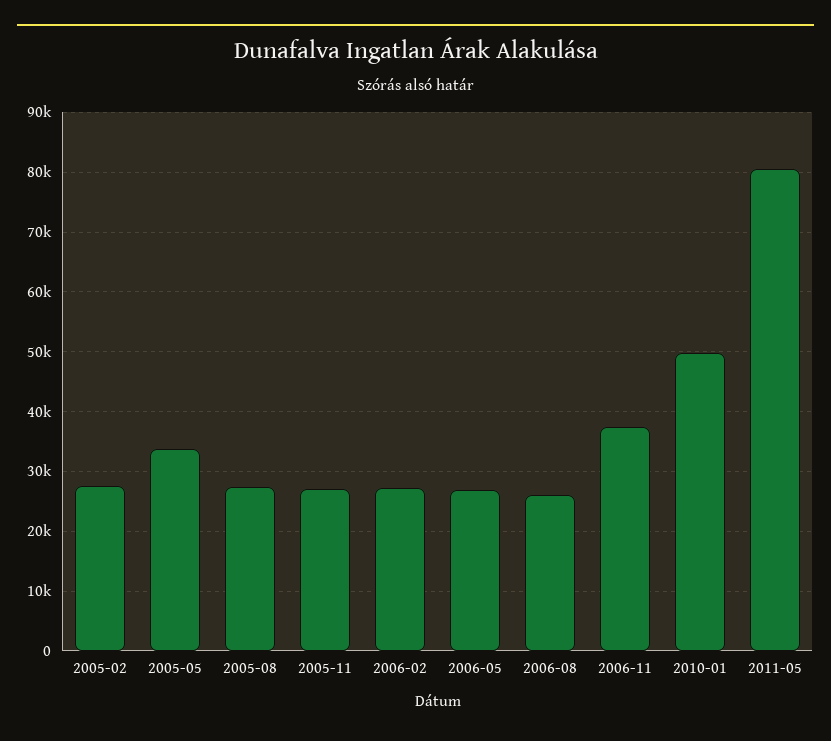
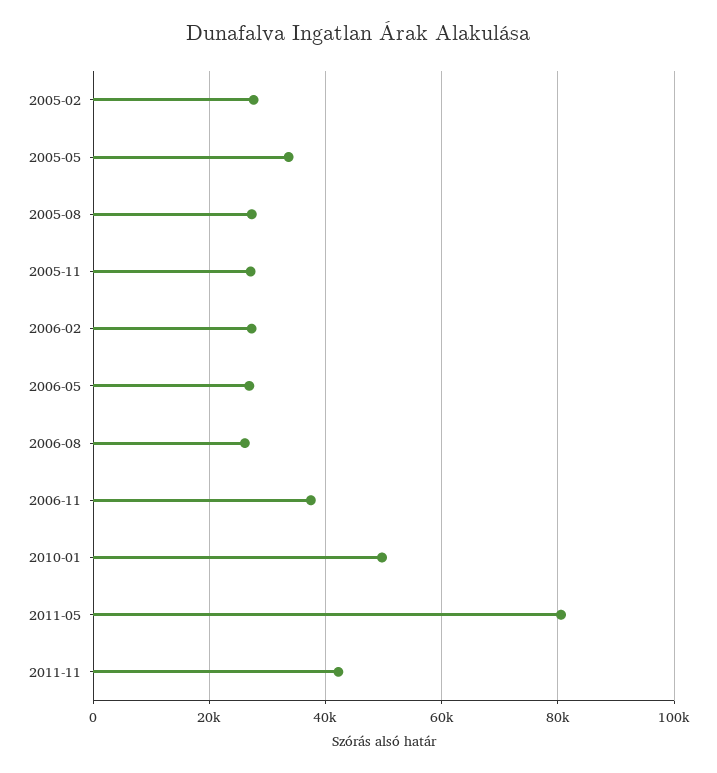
2011-11: none -> 42000

